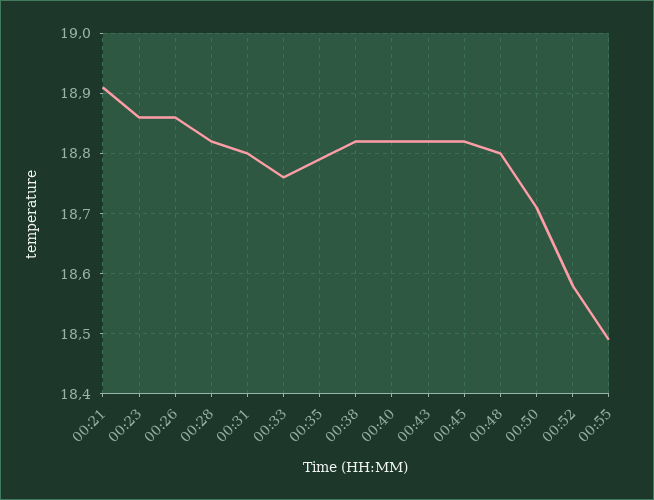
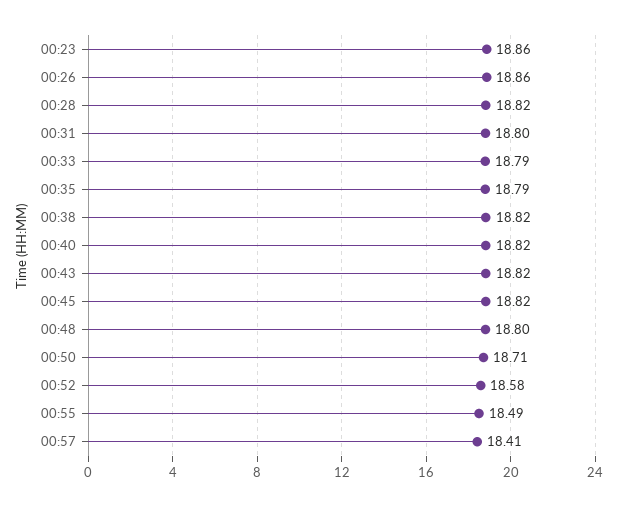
00:21: 18.91 -> none
00:33: 18.76 -> 18.79
00:57: none -> 18.41

